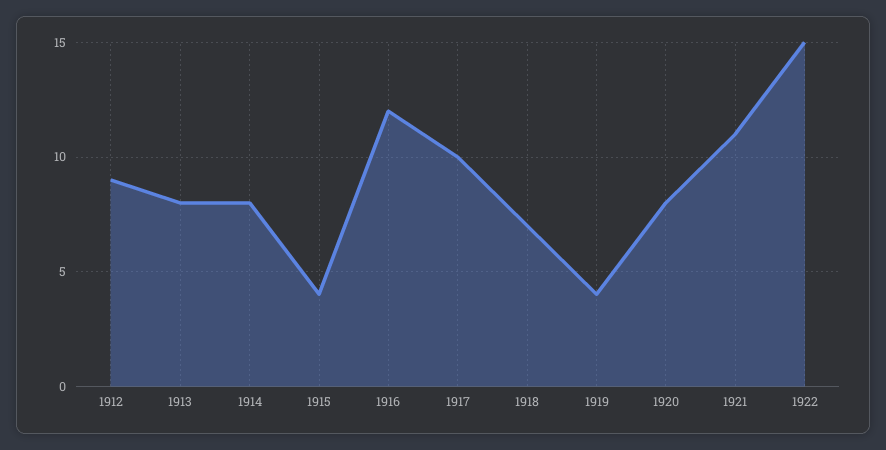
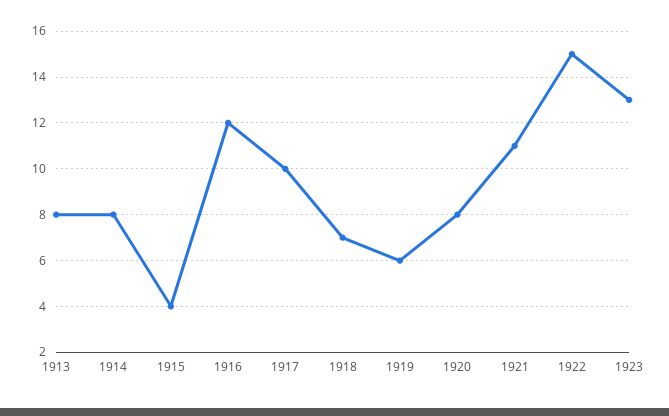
1912: 9 -> none
1919: 4 -> 6
1923: none -> 13

